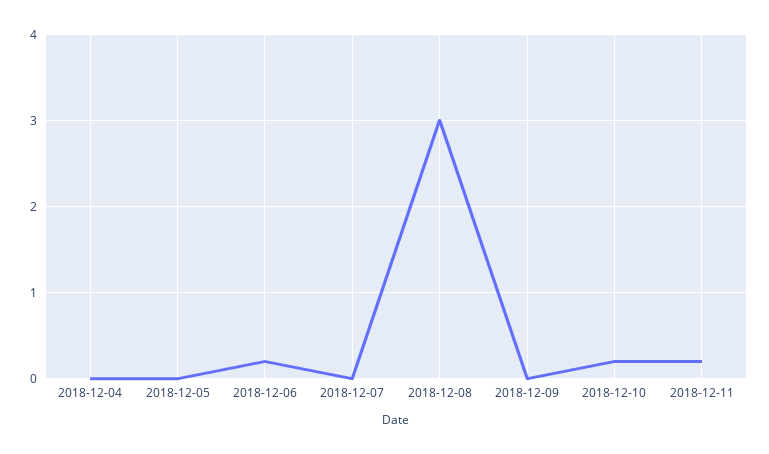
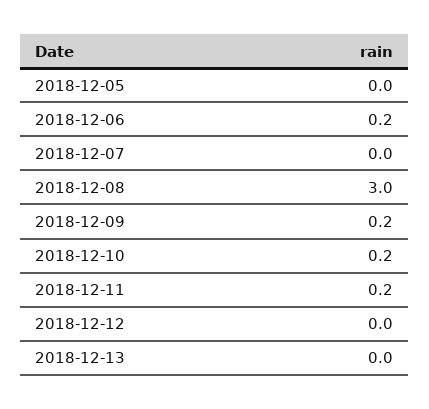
2018-12-04: 0 -> none
2018-12-09: 0 -> 0.2
2018-12-12: none -> 0
2018-12-13: none -> 0

